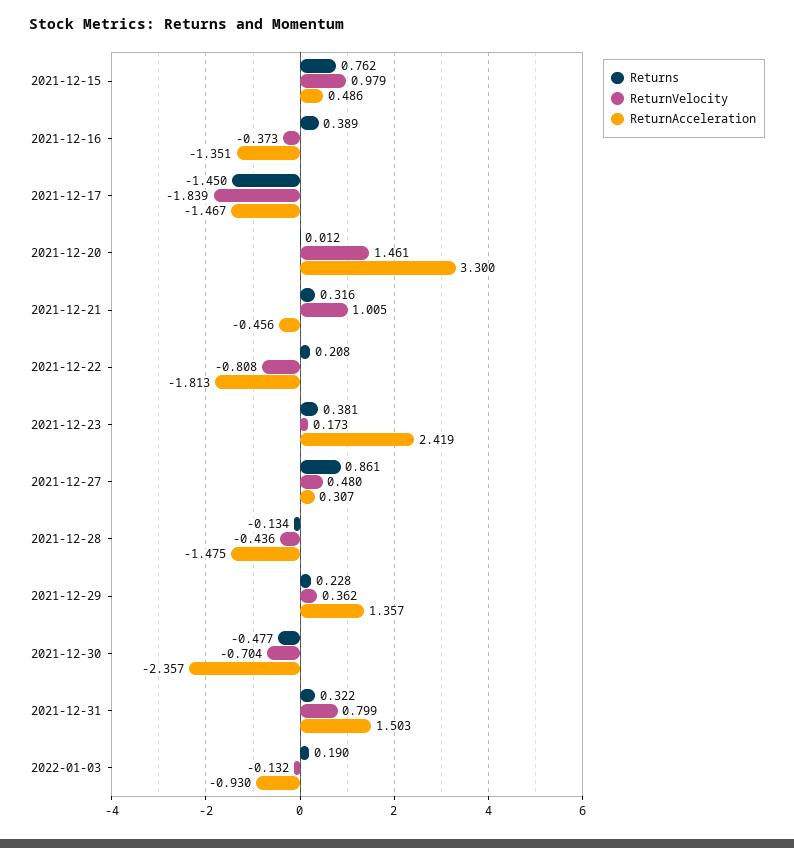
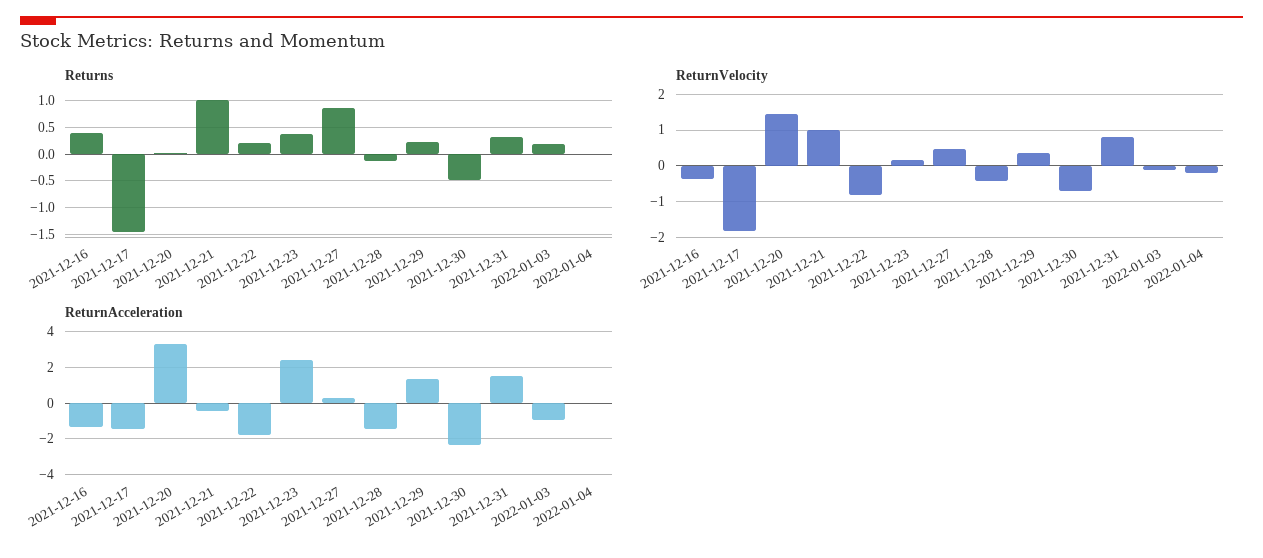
Returns, 2021-12-15: 0.762 -> none
ReturnVelocity, 2021-12-15: 0.979 -> none
ReturnAcceleration, 2021-12-15: 0.486 -> none
Returns, 2021-12-21: 0.316 -> 1
Returns, 2022-01-04: none -> 0
ReturnVelocity, 2022-01-04: none -> -0.2
ReturnAcceleration, 2022-01-04: none -> 0

